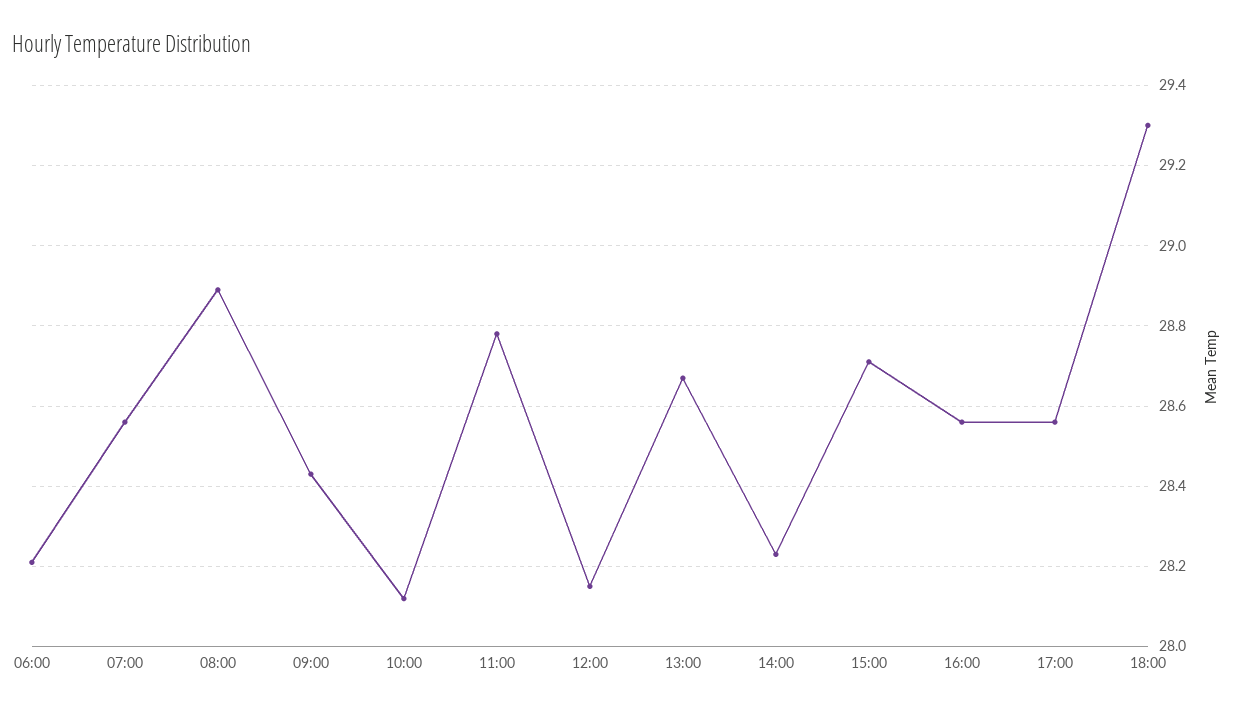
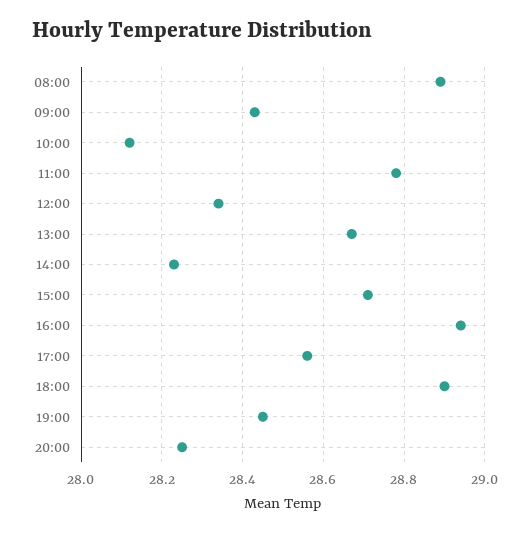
06:00: 28.2 -> none
07:00: 28.55 -> none
12:00: 28.15 -> 28.35
16:00: 28.55 -> 28.95
18:00: 29.3 -> 28.9
19:00: none -> 28.45
20:00: none -> 28.25

